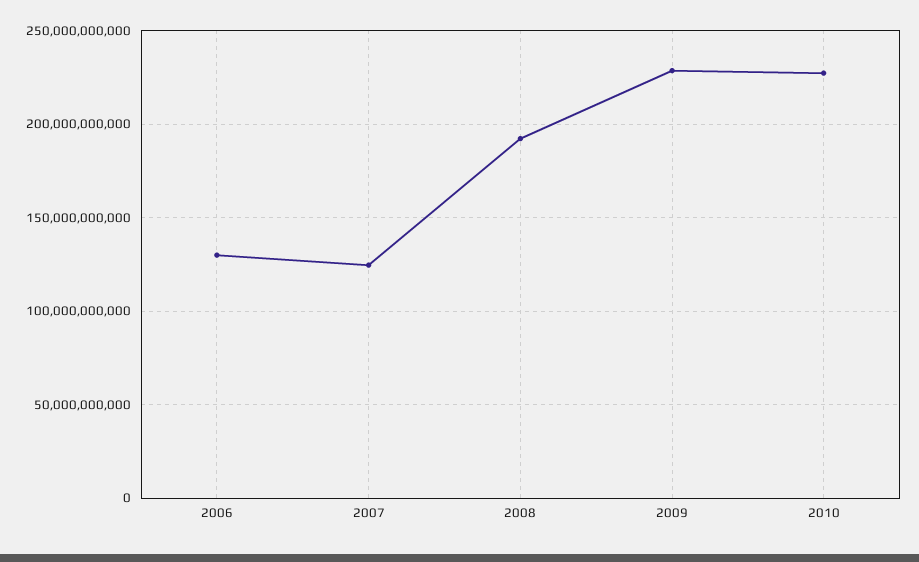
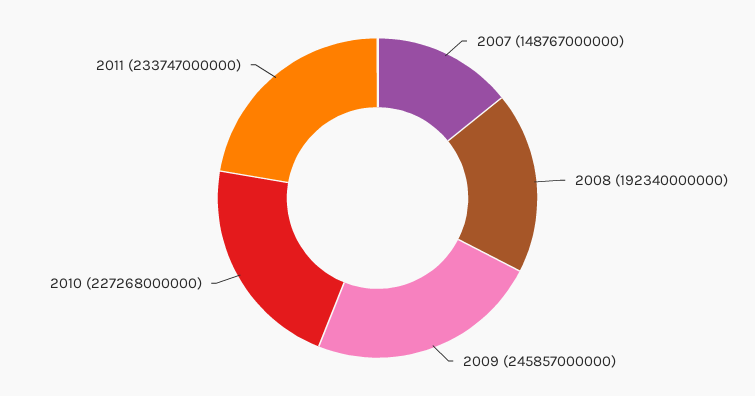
2006: 130000000000 -> none
2007: 125000000000 -> 148767000000
2009: 230000000000 -> 245857000000
2011: none -> 233747000000

